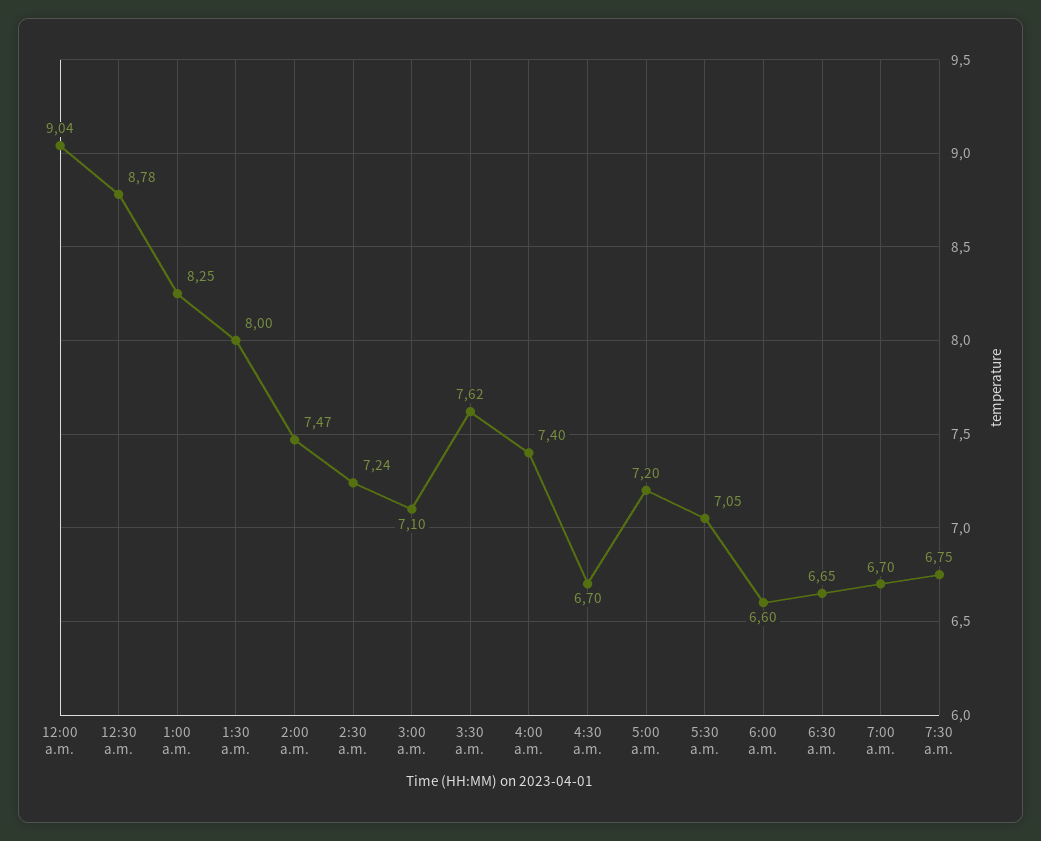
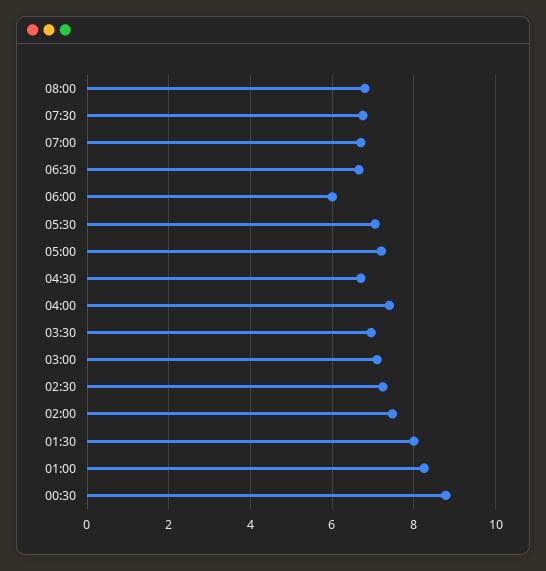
12:00 a.m.: 9.04 -> none
3:30 a.m.: 7.62 -> 7
6:00 a.m.: 6.6 -> 6
08:00: none -> 6.8

